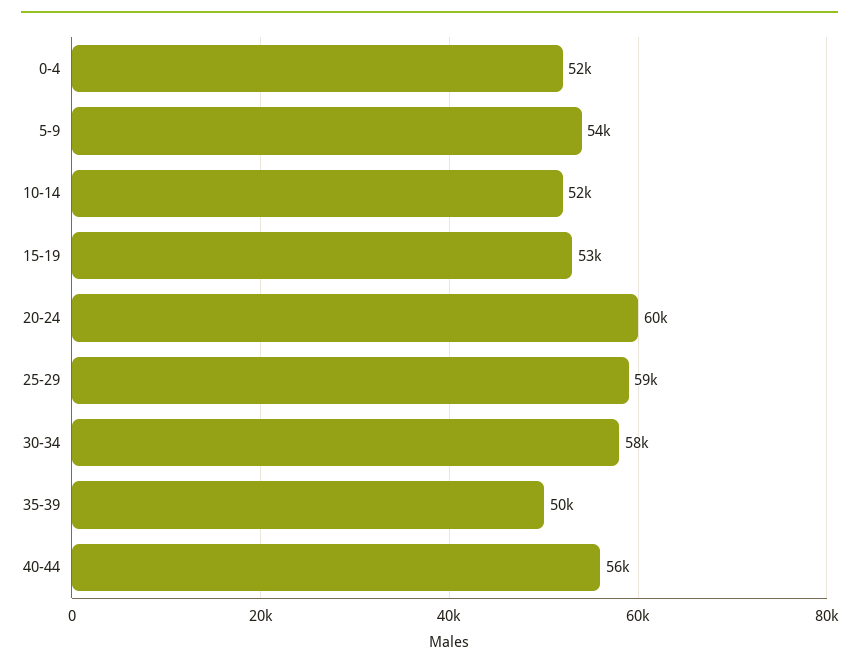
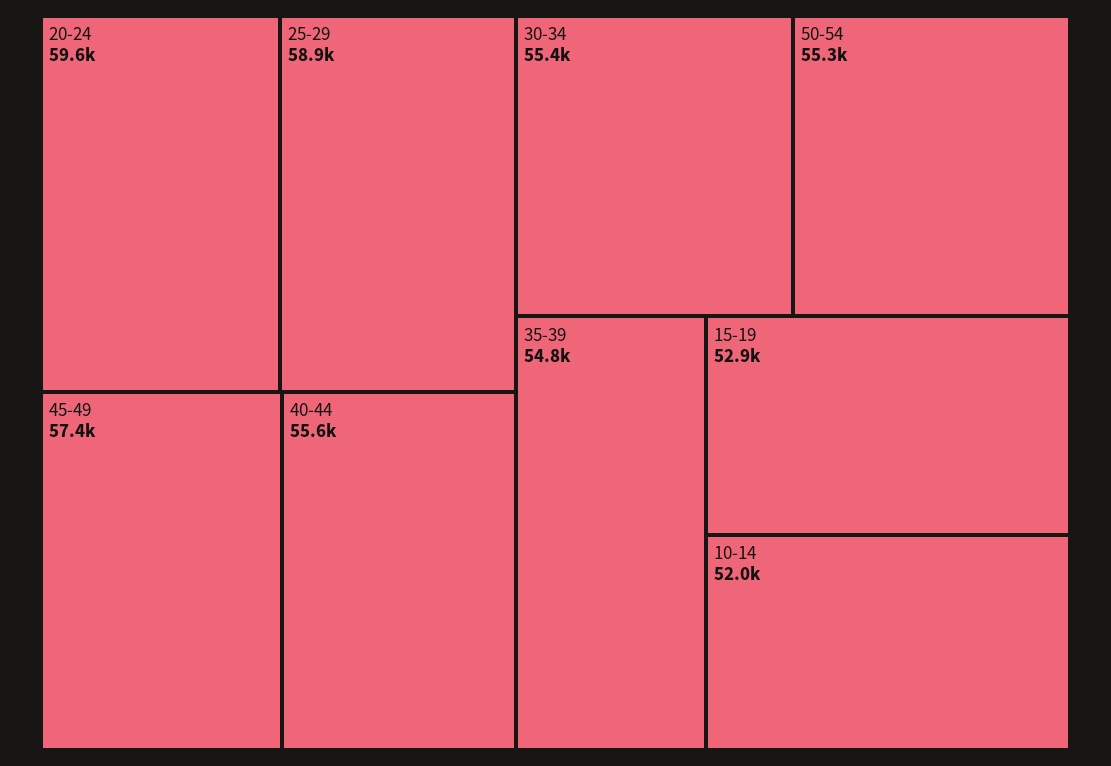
0-4: 52000 -> none
5-9: 54000 -> none
30-34: 58000 -> 55400
35-39: 50000 -> 54800
45-49: none -> 57400
50-54: none -> 55300

